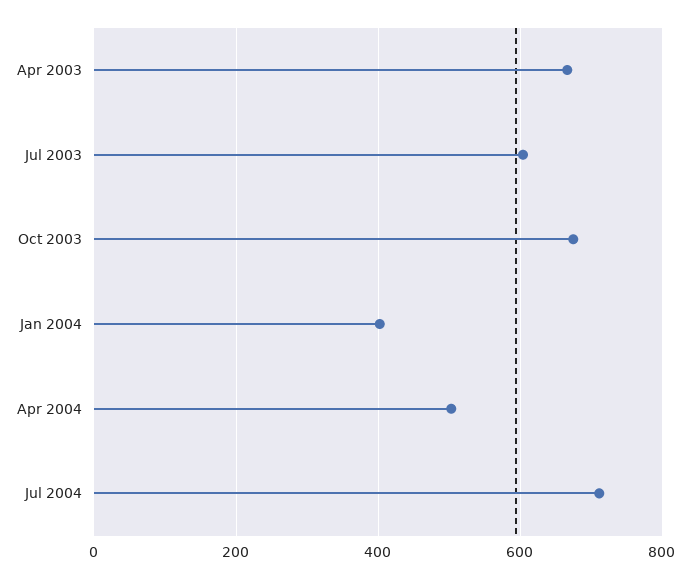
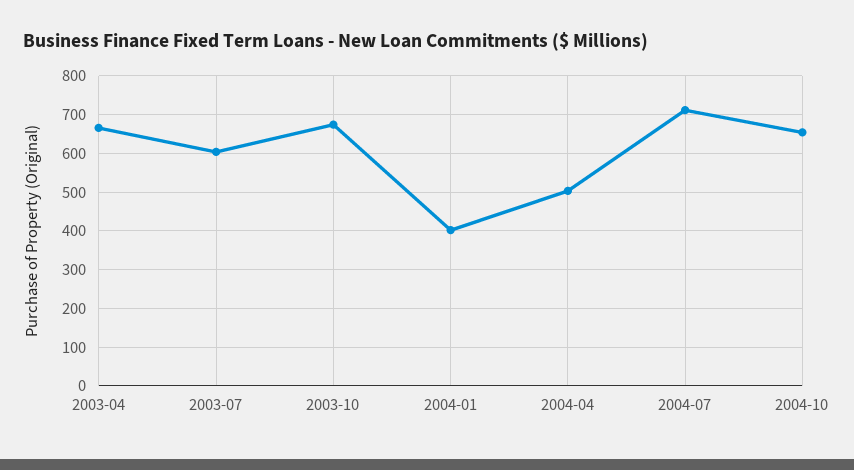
2004-10: none -> 660

